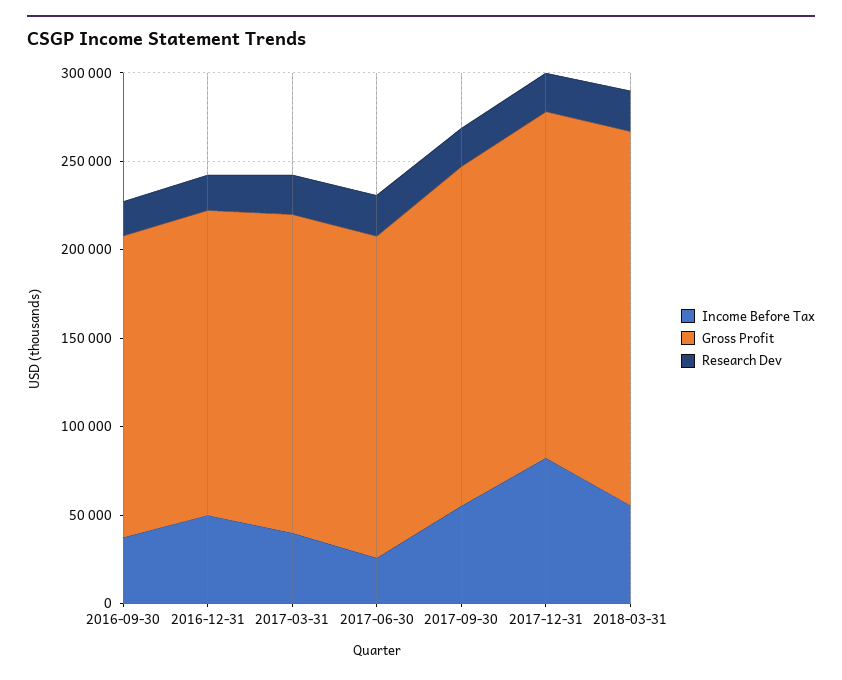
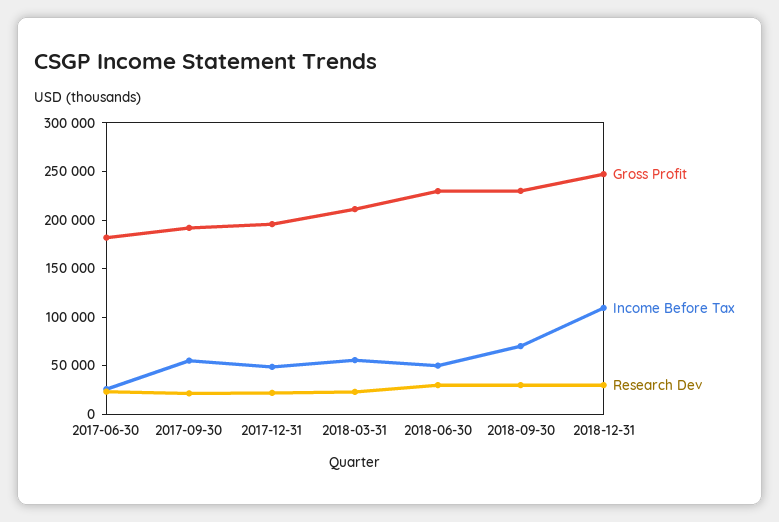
Income Before Tax, 2016-09-30: 40000 -> none
Gross Profit, 2016-09-30: 170000 -> none
Research Dev, 2016-09-30: 20000 -> none
Income Before Tax, 2016-12-31: 50000 -> none
Gross Profit, 2016-12-31: 170000 -> none
Research Dev, 2016-12-31: 20000 -> none
Income Before Tax, 2017-03-31: 40000 -> none
Gross Profit, 2017-03-31: 180000 -> none
Research Dev, 2017-03-31: 20000 -> none
Income Before Tax, 2017-12-31: 80000 -> 50000
Gross Profit, 2018-06-30: none -> 230000
Income Before Tax, 2018-06-30: none -> 50000
Research Dev, 2018-06-30: none -> 30000
Gross Profit, 2018-09-30: none -> 230000
Income Before Tax, 2018-09-30: none -> 70000
Research Dev, 2018-09-30: none -> 30000
Gross Profit, 2018-12-31: none -> 250000
Income Before Tax, 2018-12-31: none -> 110000
Research Dev, 2018-12-31: none -> 30000

